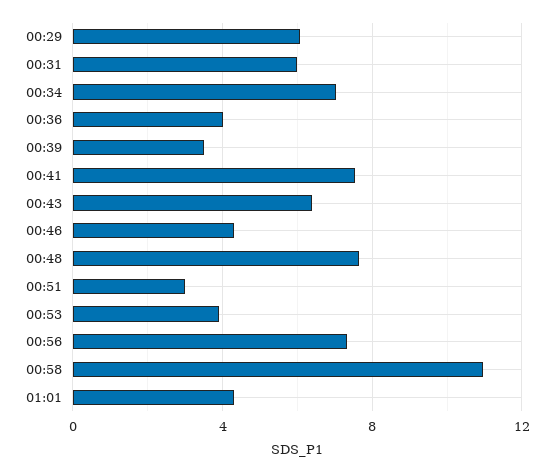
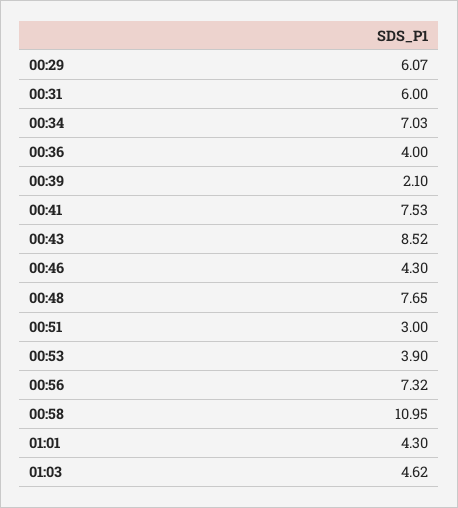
00:39: 3.5 -> 2.1
00:43: 6.5 -> 8.52
01:03: none -> 4.62

